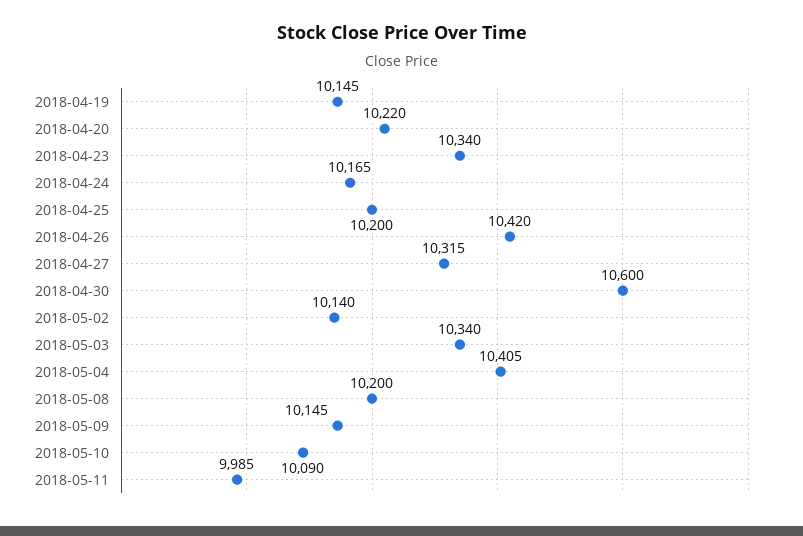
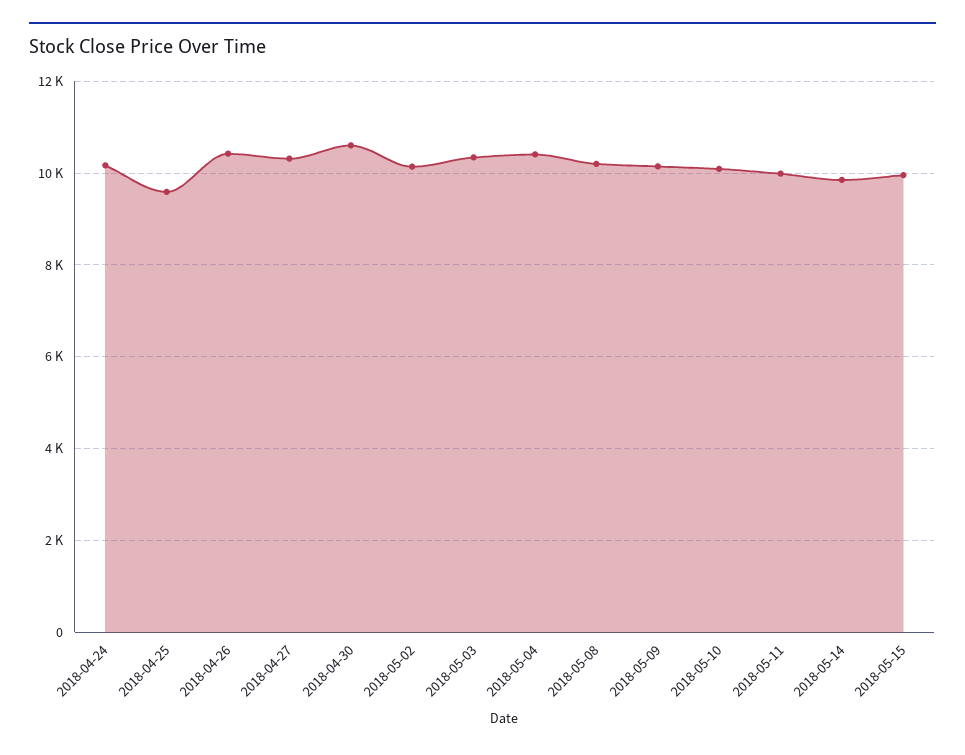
2018-04-19: 10145 -> none
2018-04-20: 10220 -> none
2018-04-23: 10340 -> none
2018-04-25: 10200 -> 9600
2018-05-14: none -> 9800
2018-05-15: none -> 10000

